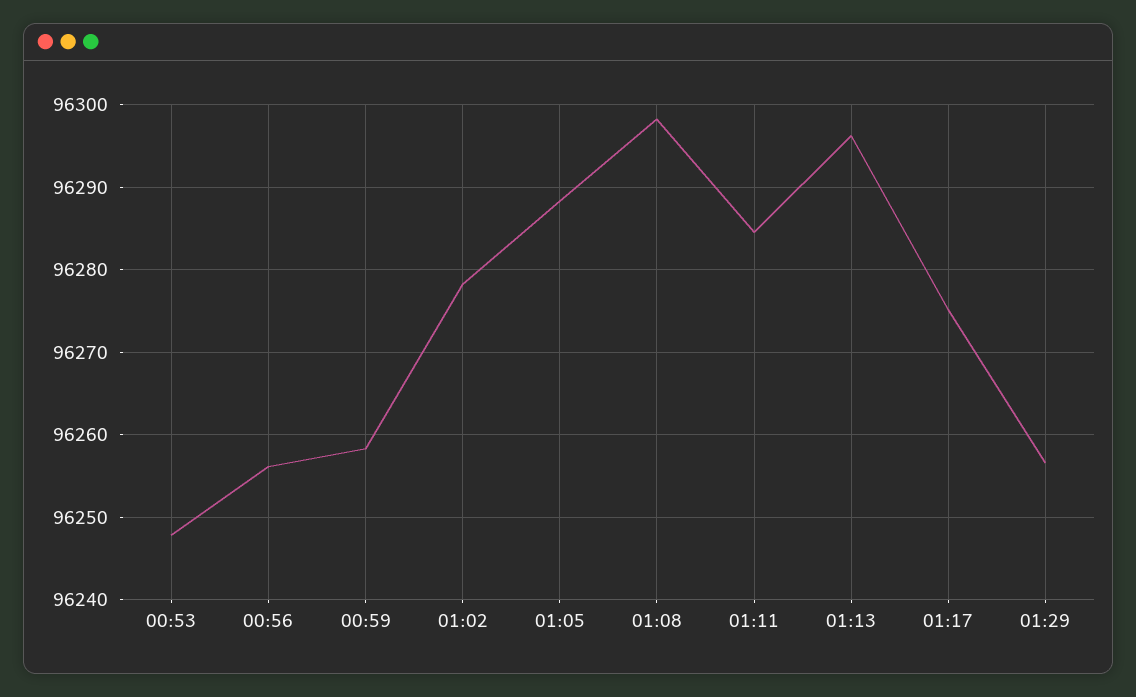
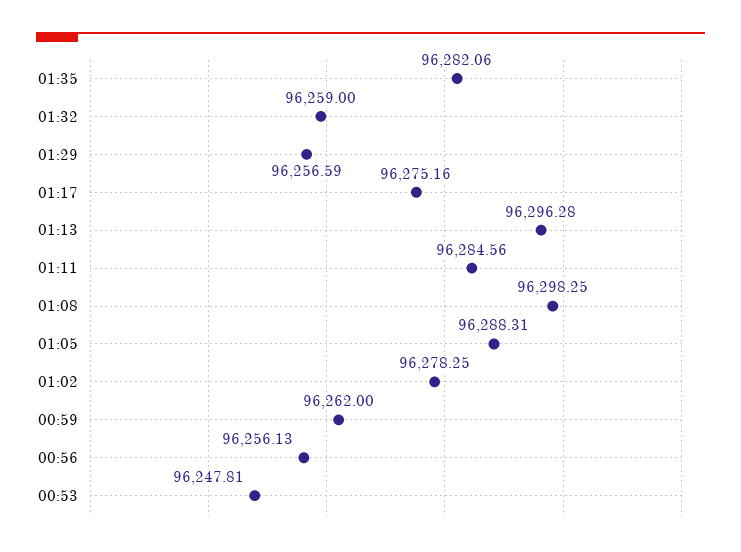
00:59: 96258 -> 96262
01:35: none -> 96282.06
01:32: none -> 96259

